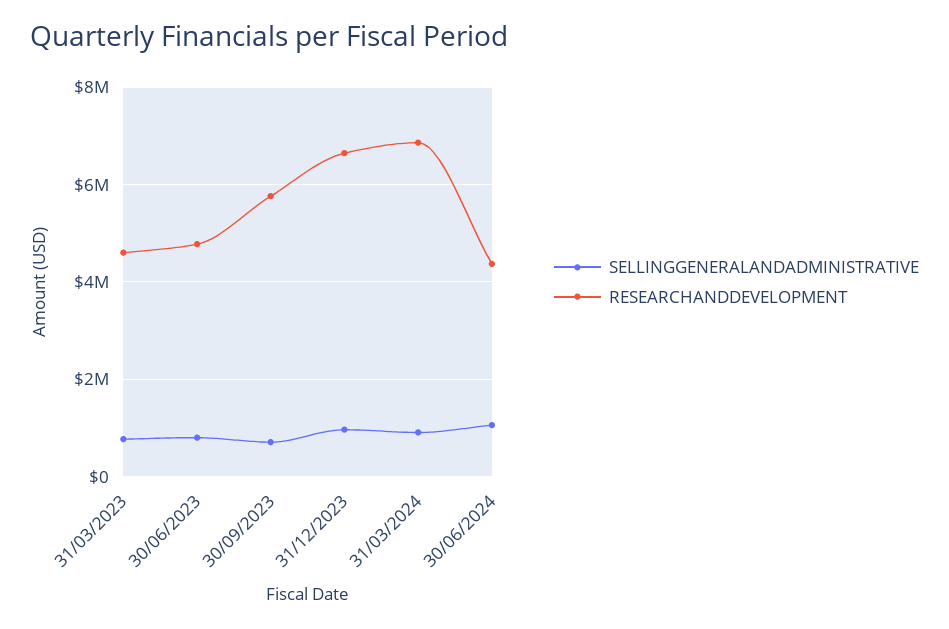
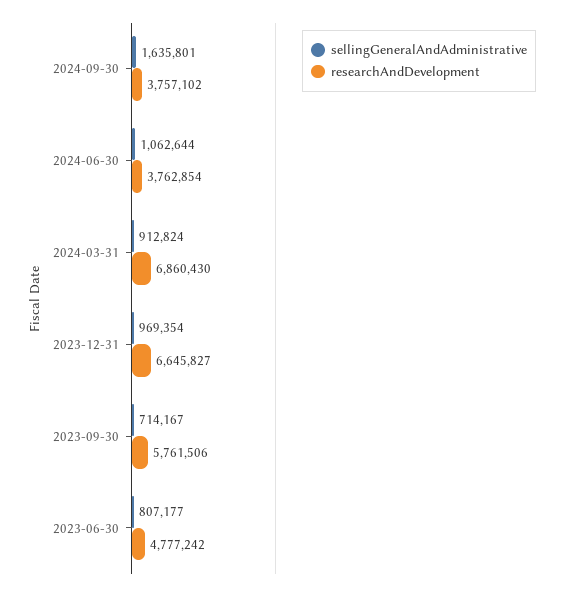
SELLINGGENERALANDADMINISTRATIVE, 31/03/2023: 800000 -> none
RESEARCHANDDEVELOPMENT, 31/03/2023: 4600000 -> none
RESEARCHANDDEVELOPMENT, 30/06/2024: 4400000 -> 3762854
SELLINGGENERALANDADMINISTRATIVE, 2024-09-30: none -> 1635801
RESEARCHANDDEVELOPMENT, 2024-09-30: none -> 3757102

